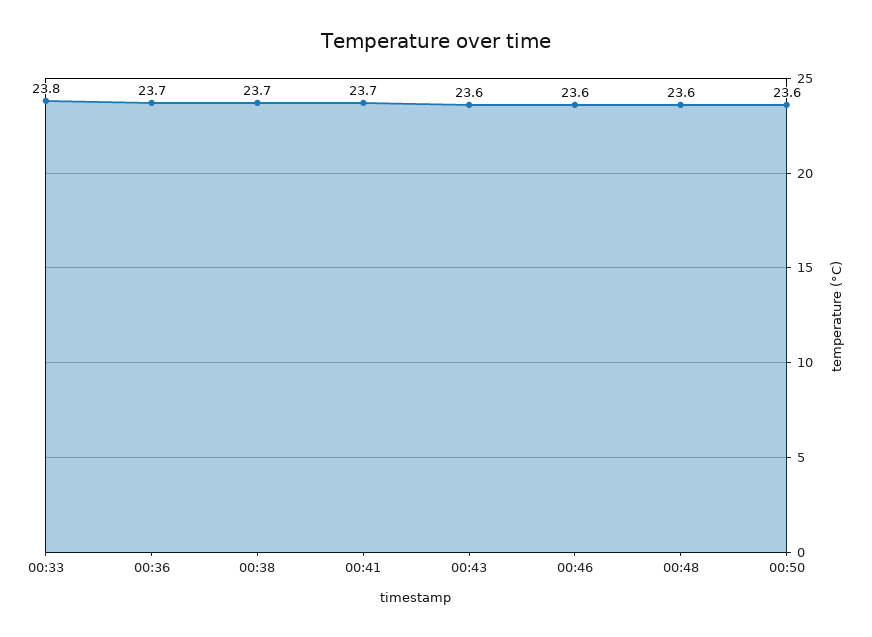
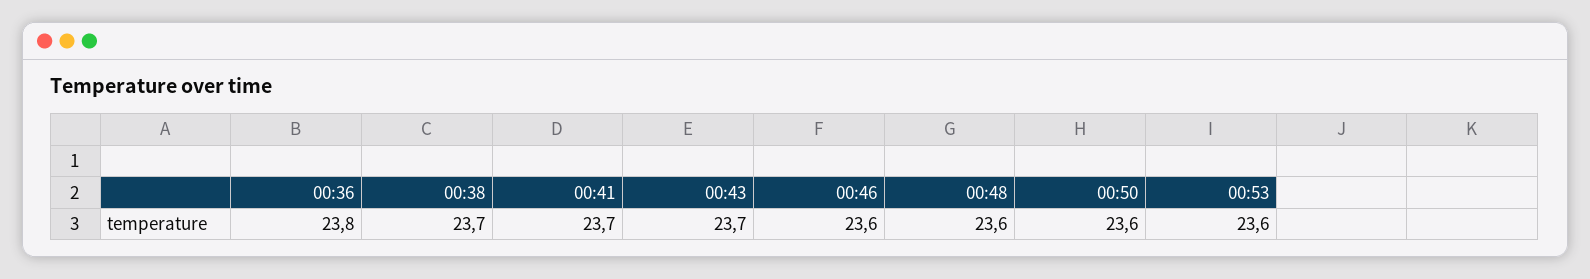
00:33: 23.8 -> none
00:36: 23.7 -> 23.8
00:43: 23.6 -> 23.7
00:53: none -> 23.6

